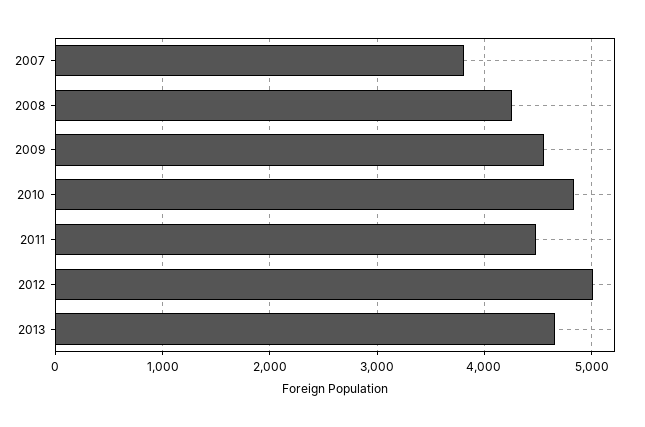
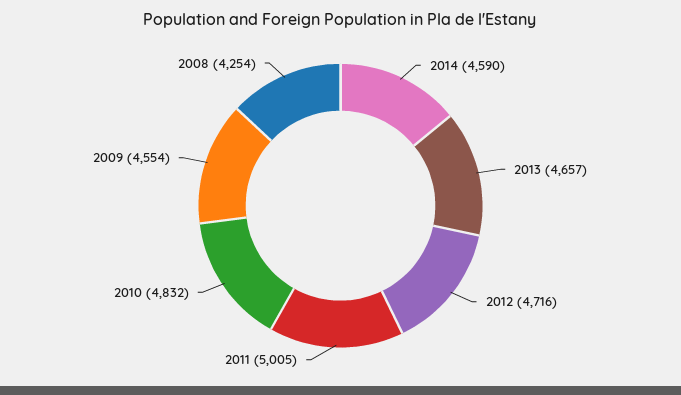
2007: 3800 -> none
2011: 4500 -> 5005
2012: 5000 -> 4716
2014: none -> 4590

